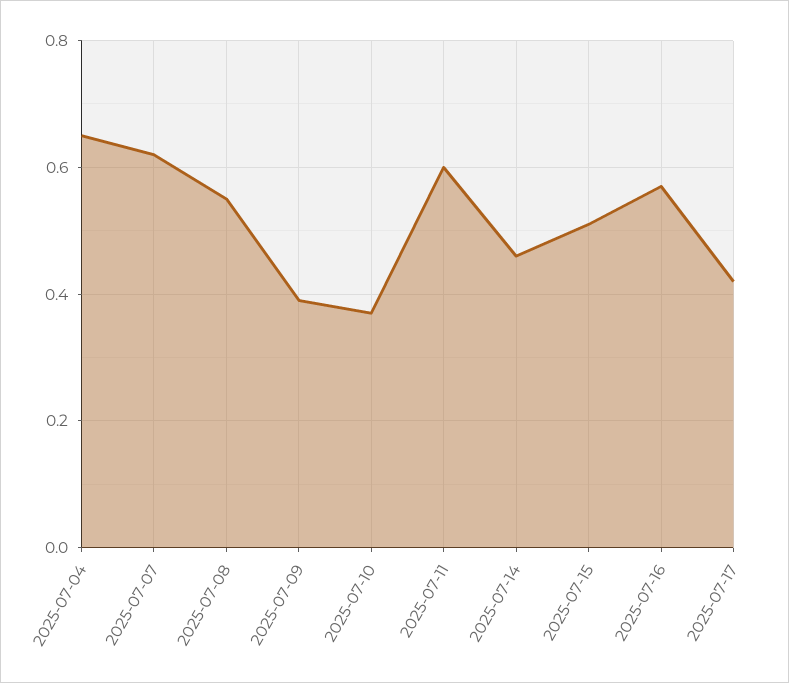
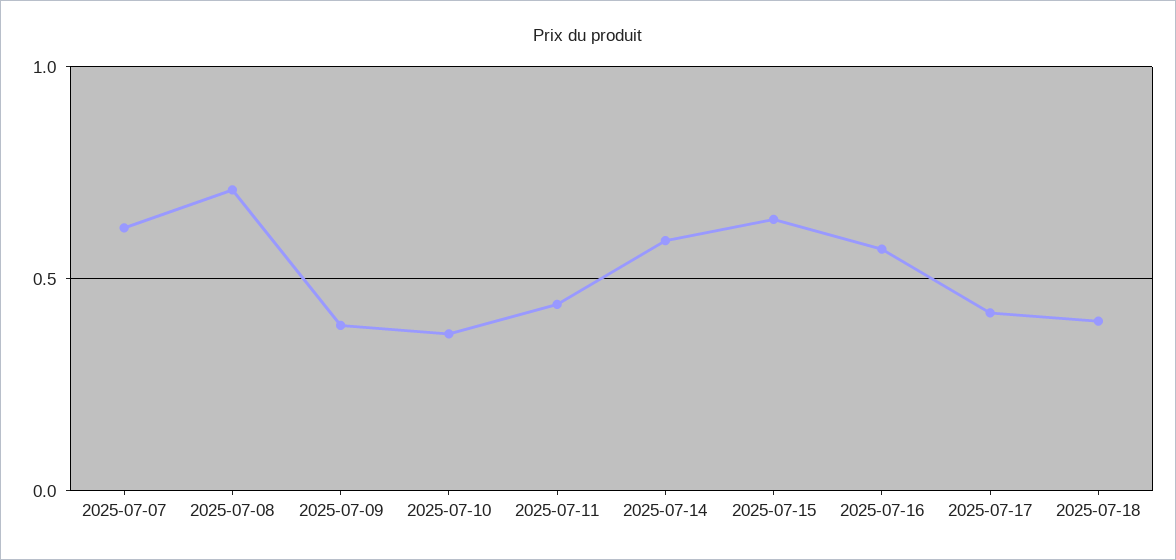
2025-07-04: 0.65 -> none
2025-07-08: 0.55 -> 0.7
2025-07-11: 0.6 -> 0.45
2025-07-14: 0.45 -> 0.6
2025-07-15: 0.5 -> 0.65
2025-07-18: none -> 0.4

